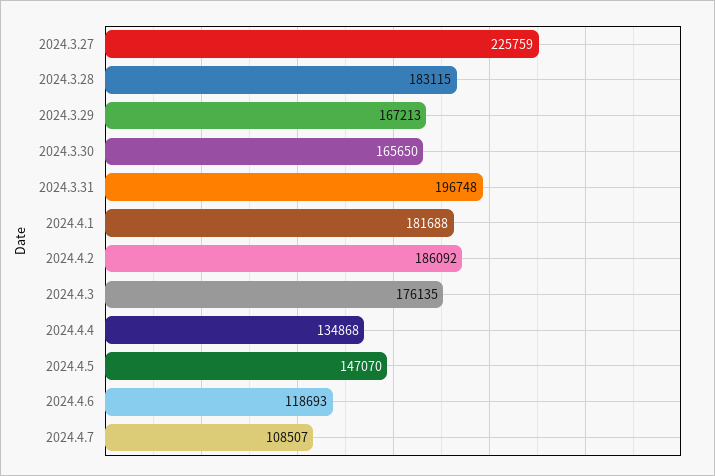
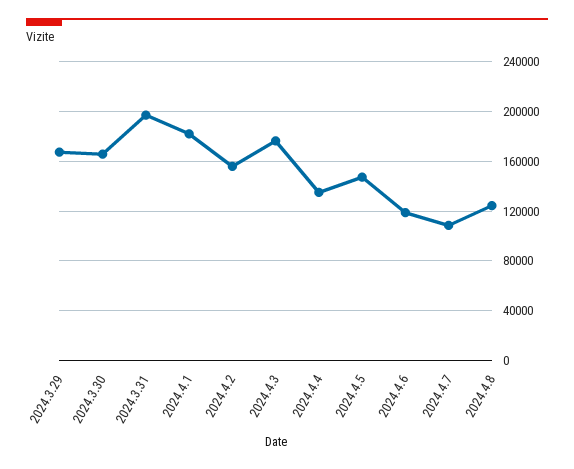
2024.3.27: 225759 -> none
2024.3.28: 183115 -> none
2024.4.2: 186092 -> 155000
2024.4.8: none -> 125000

